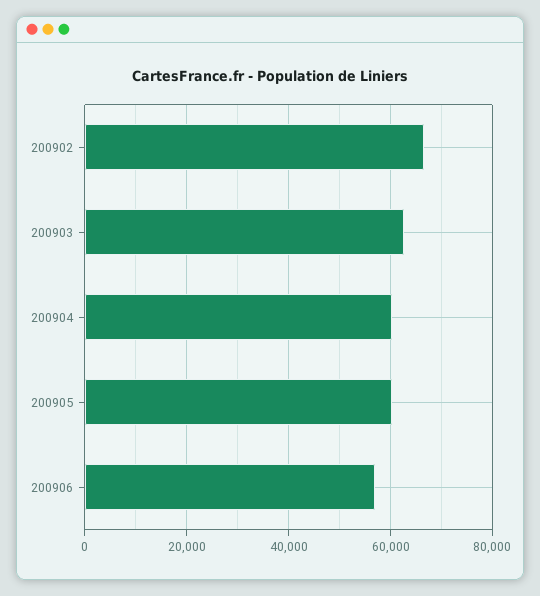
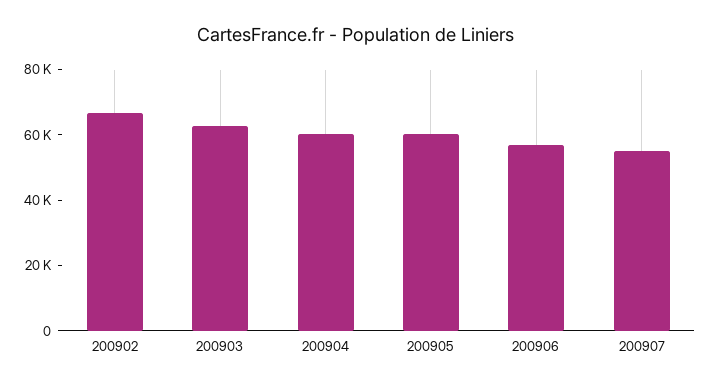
200907: none -> 55000

